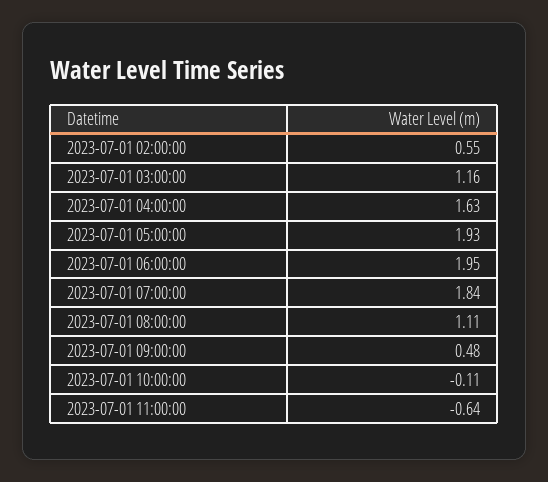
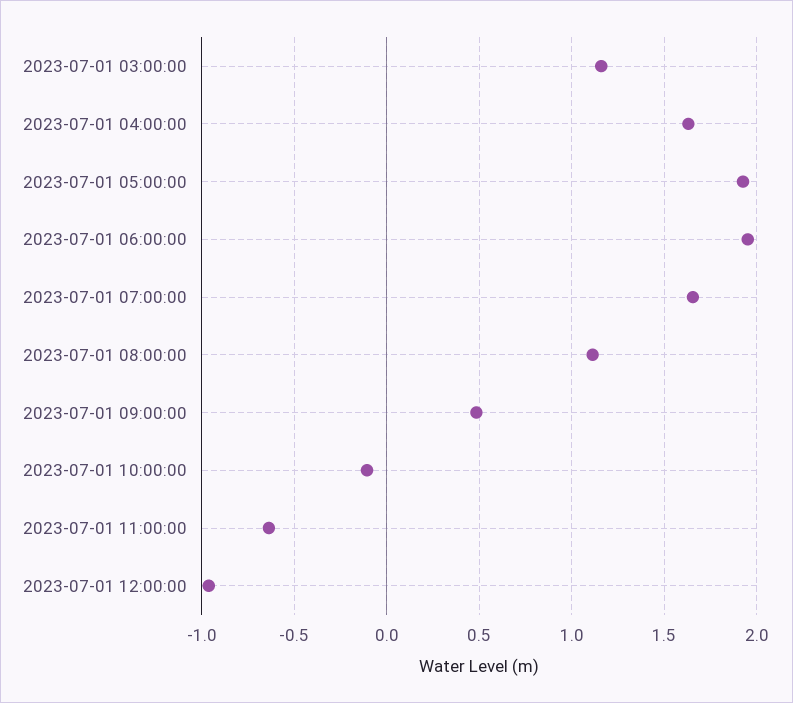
2023-07-01 02:00:00: 0.55 -> none
2023-07-01 07:00:00: 1.84 -> 1.65
2023-07-01 12:00:00: none -> -0.95

